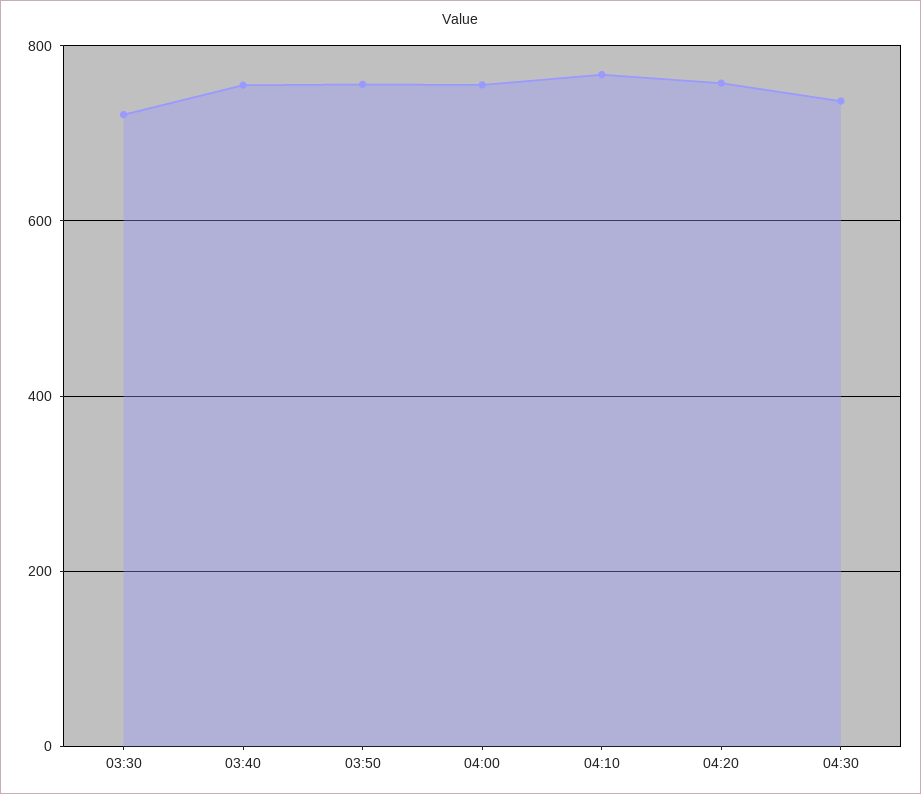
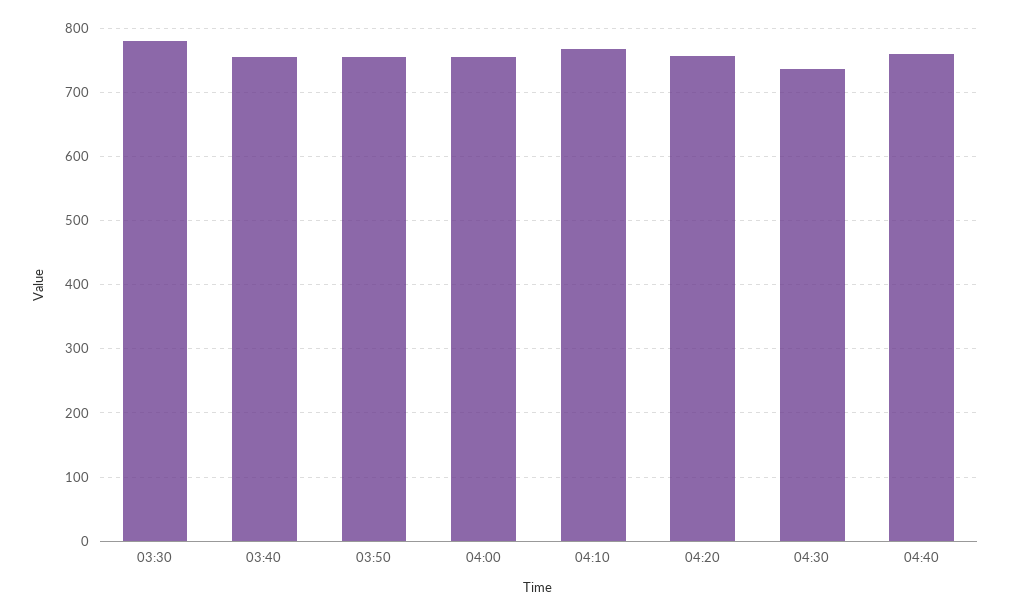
03:30: 720 -> 780
04:40: none -> 760

